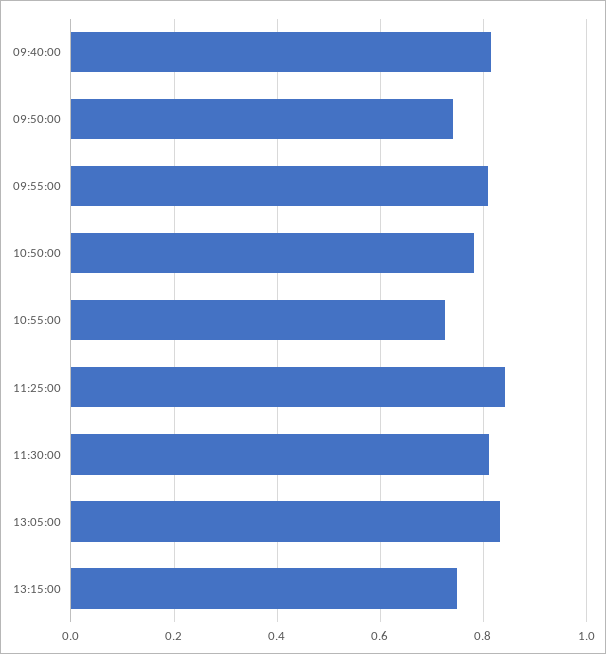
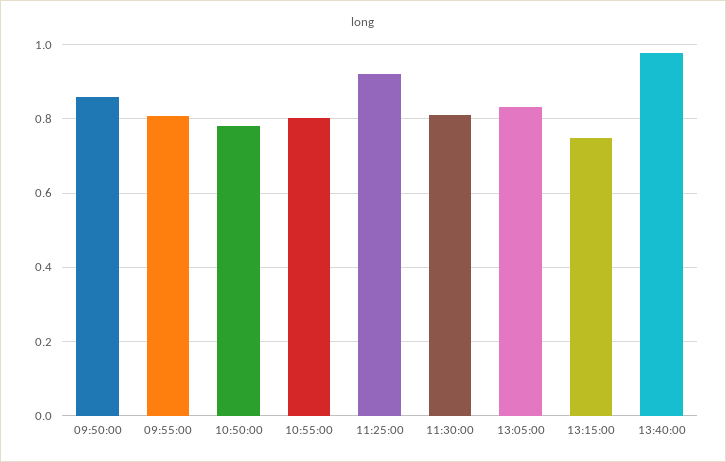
09:40:00: 0.82 -> none
09:50:00: 0.74 -> 0.86
10:55:00: 0.72 -> 0.8
11:25:00: 0.84 -> 0.92
13:40:00: none -> 0.98

